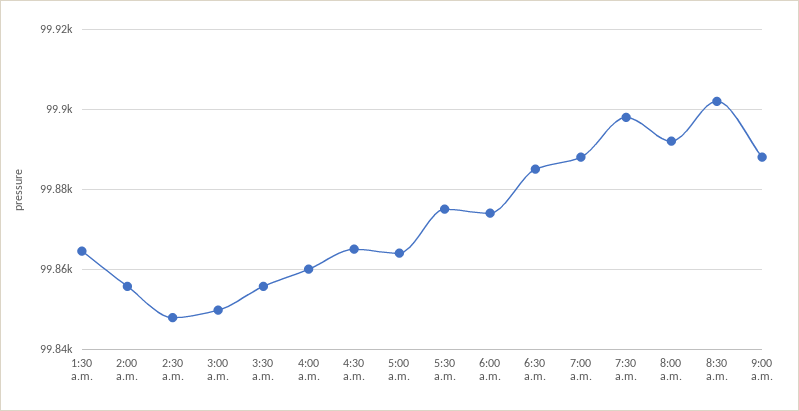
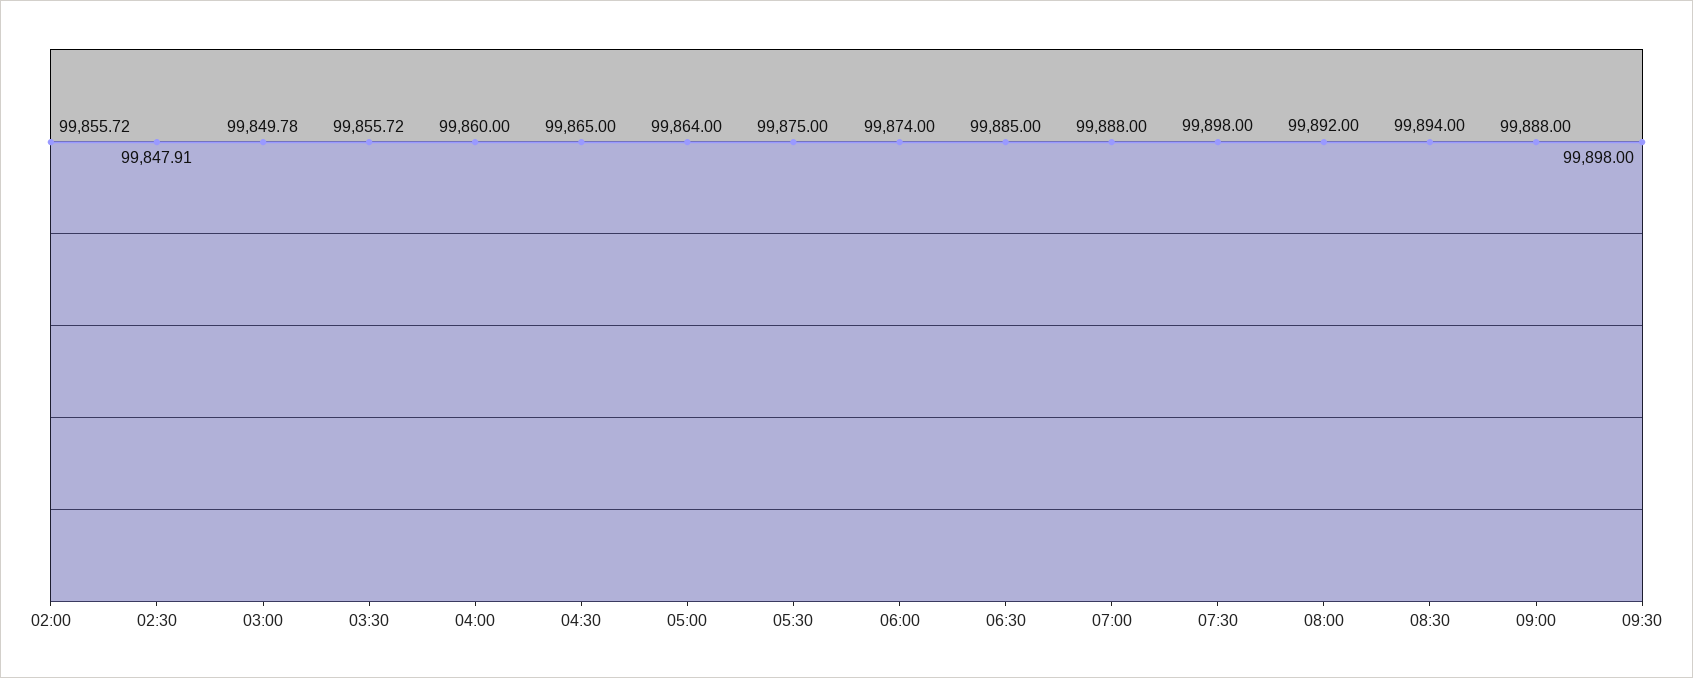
1:30 a.m.: 99864 -> none
8:30 a.m.: 99902 -> 99894
09:30: none -> 99898

